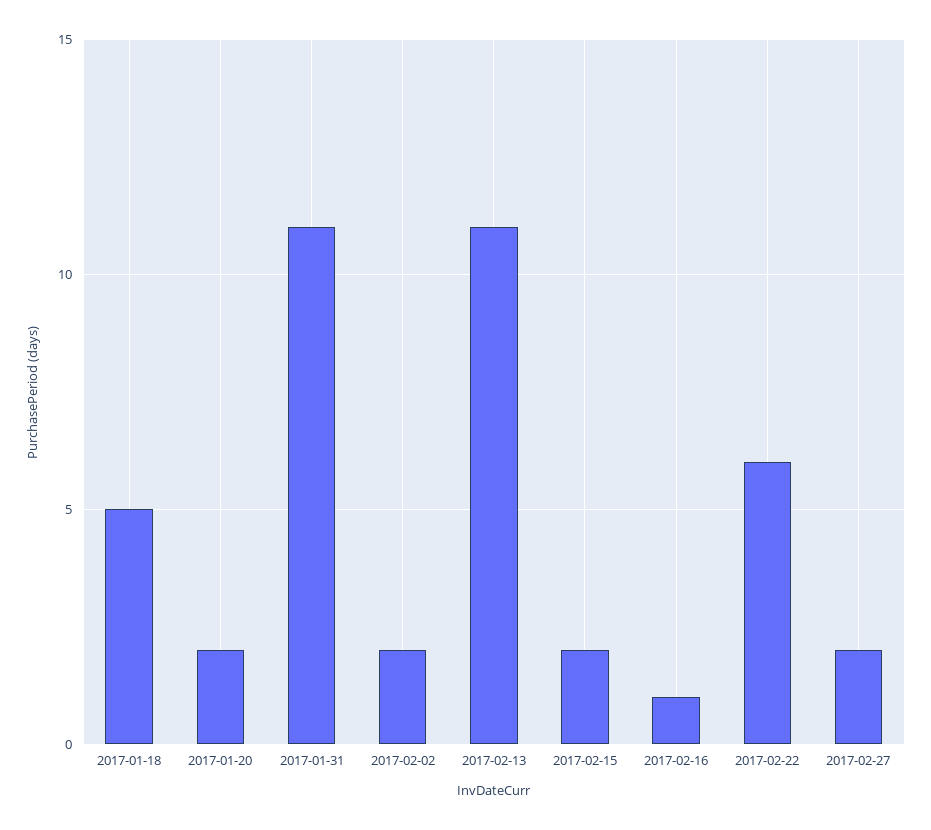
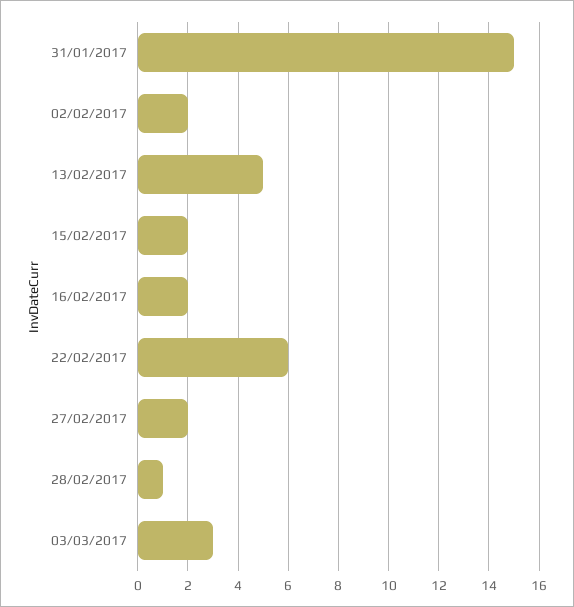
2017-01-18: 5 -> none
2017-01-20: 2 -> none
2017-01-31: 11 -> 15
2017-02-13: 11 -> 5
2017-02-16: 1 -> 2
28/02/2017: none -> 1
03/03/2017: none -> 3

